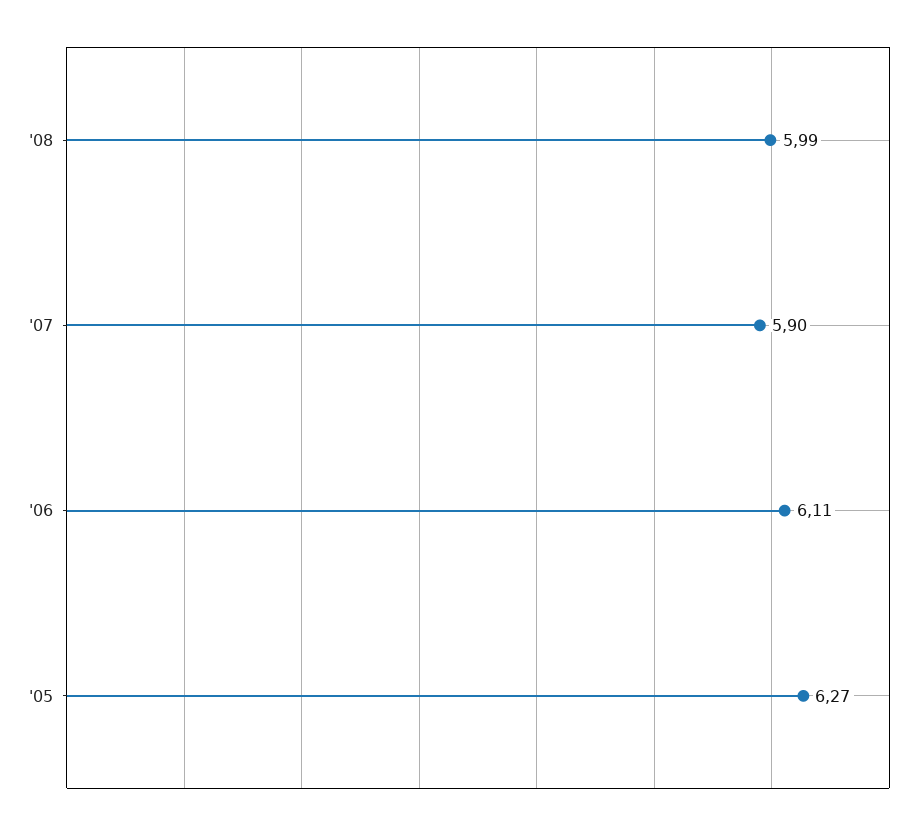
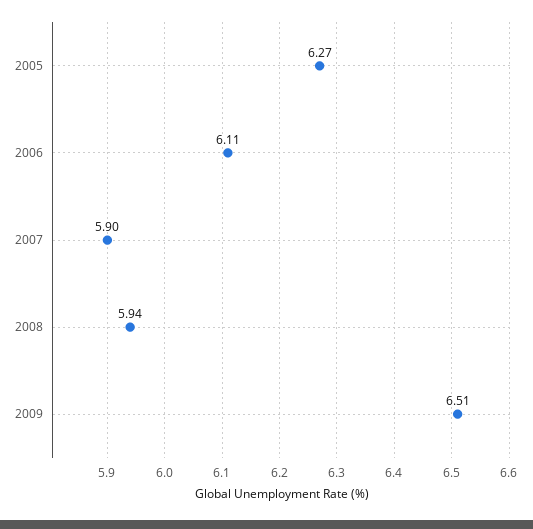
'08: 5.99 -> 5.94
2009: none -> 6.51

